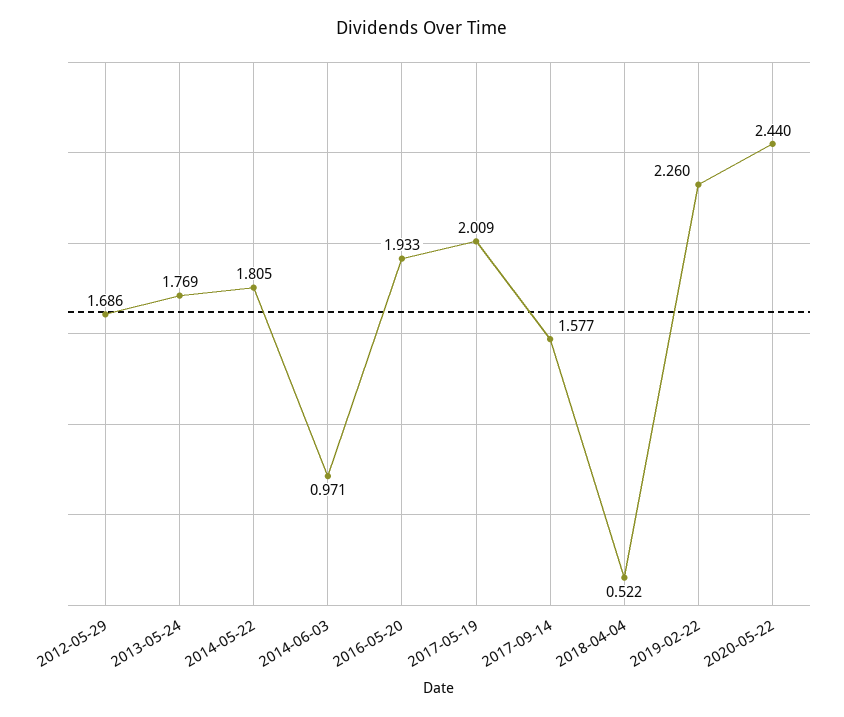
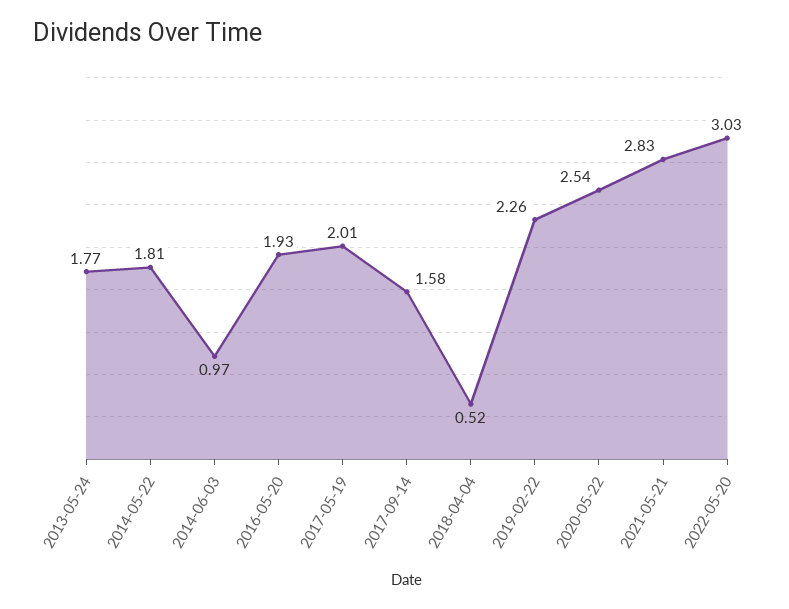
2012-05-29: 1.686 -> none
2020-05-22: 2.44 -> 2.54
2021-05-21: none -> 2.83
2022-05-20: none -> 3.03

